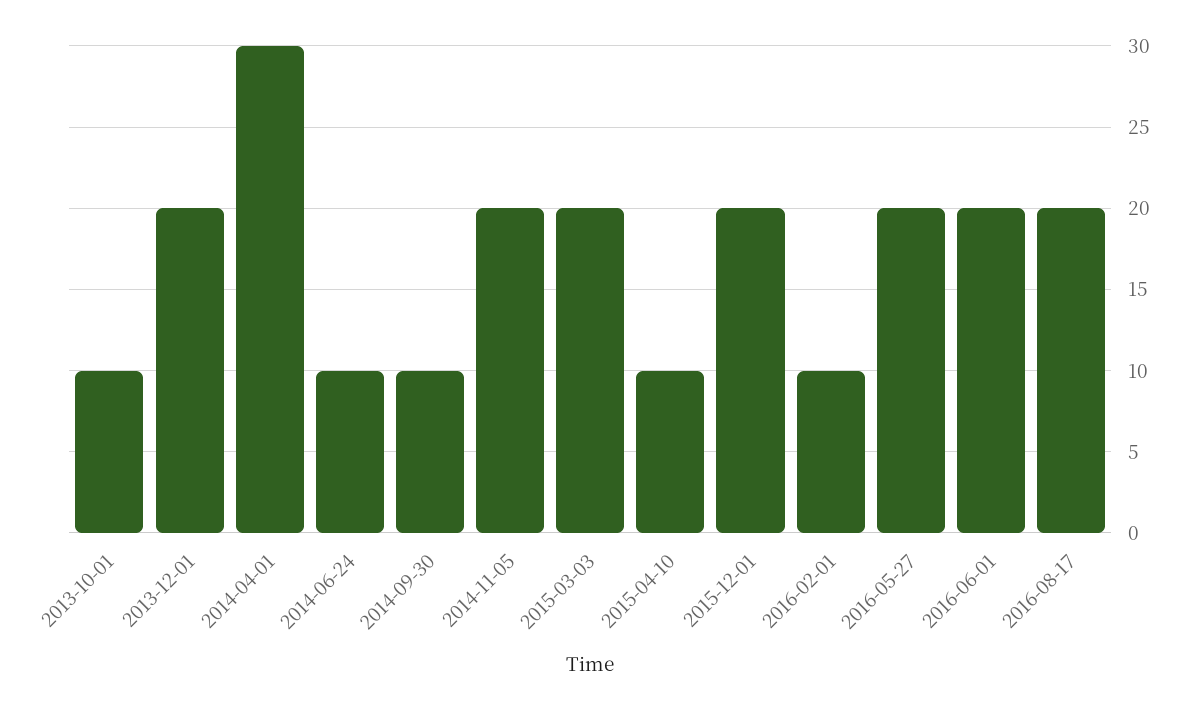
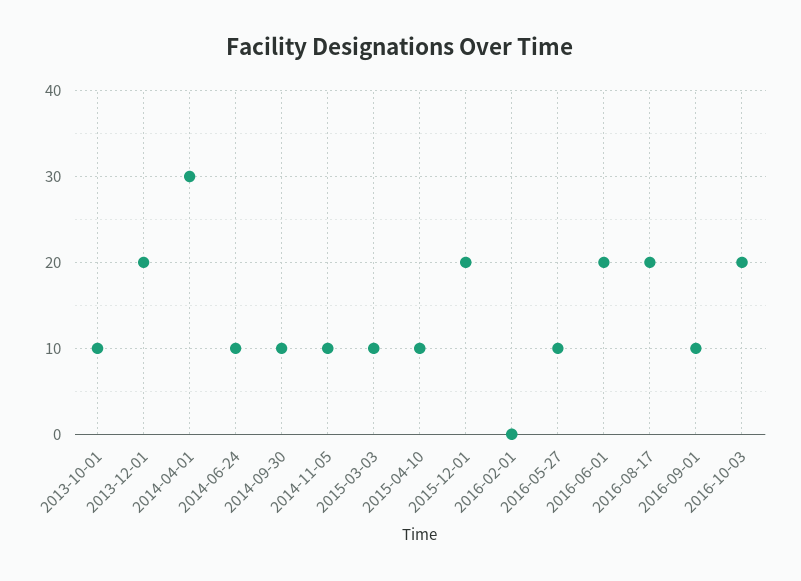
2014-11-05: 20 -> 10
2015-03-03: 20 -> 10
2016-02-01: 10 -> 0
2016-05-27: 20 -> 10
2016-09-01: none -> 10
2016-10-03: none -> 20

